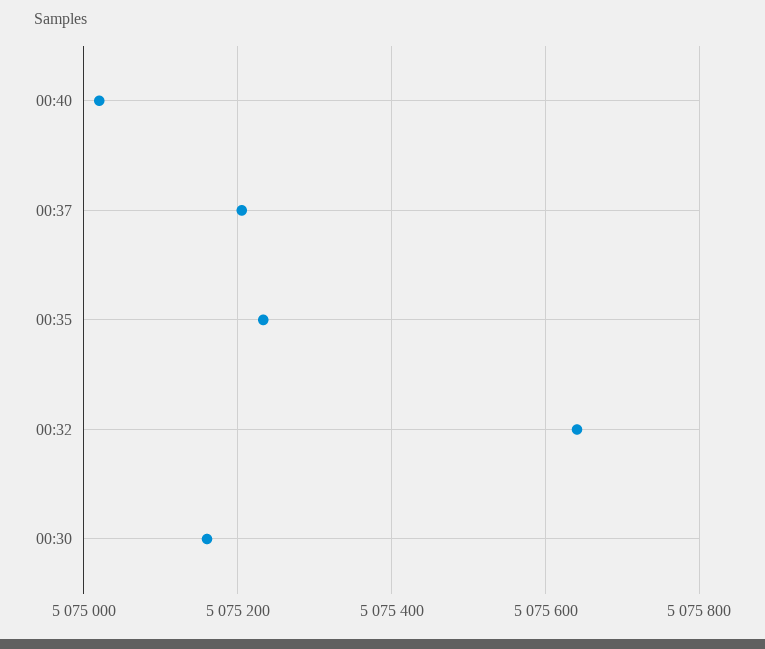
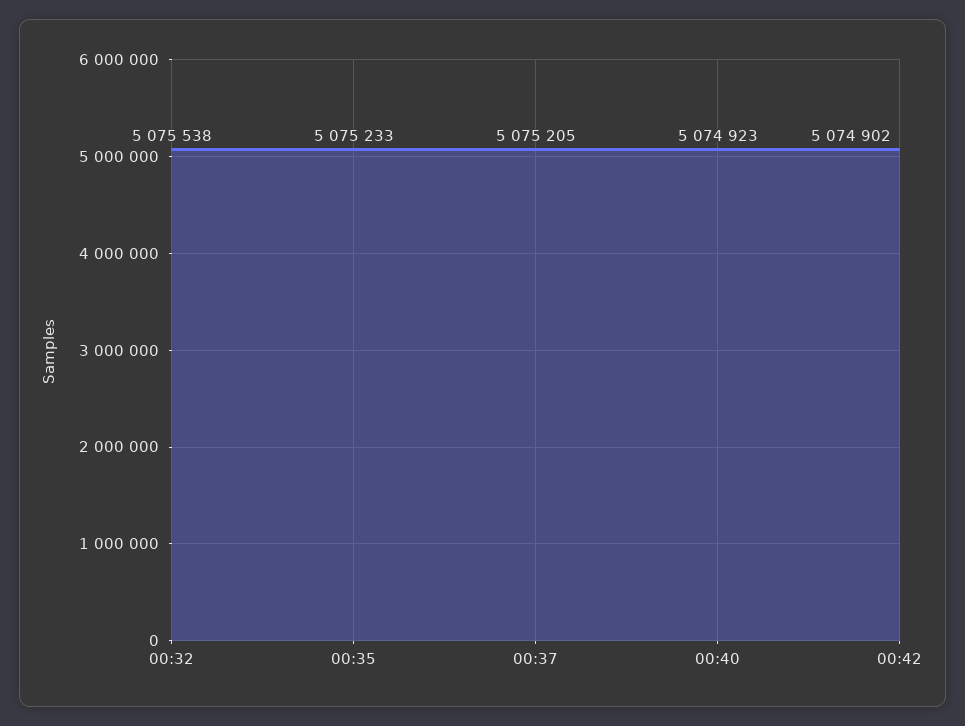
00:40: 5075020 -> 5074923
00:32: 5075640 -> 5075538
00:30: 5075160 -> none
00:42: none -> 5074902

